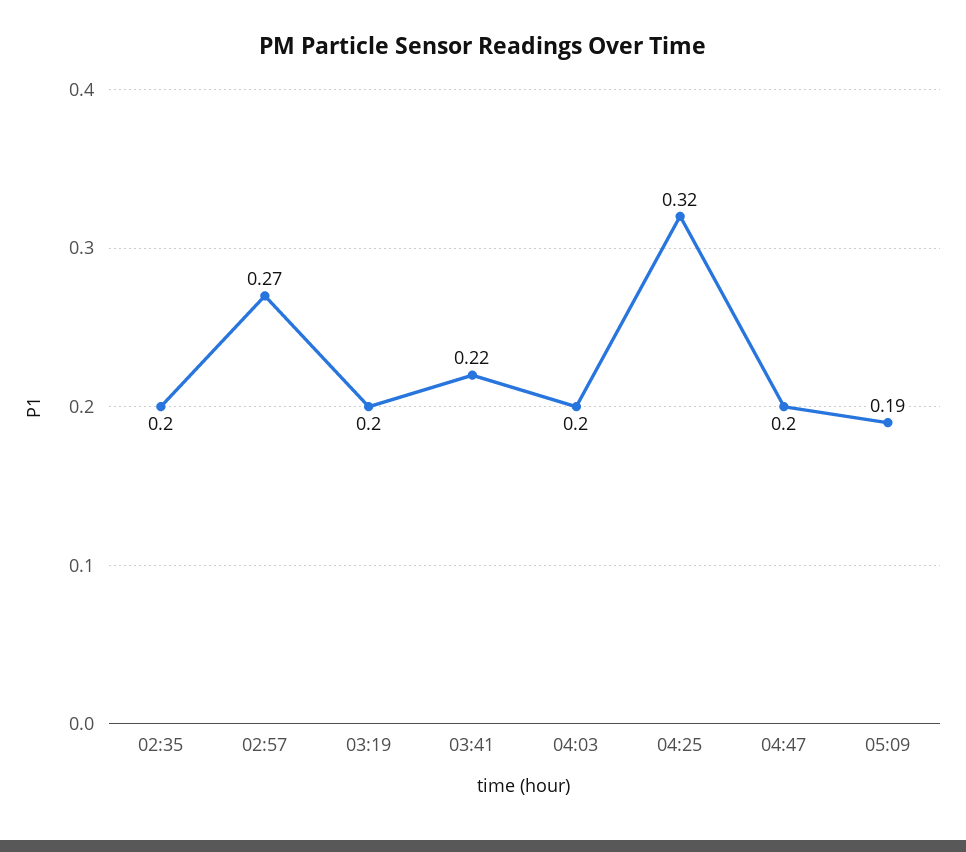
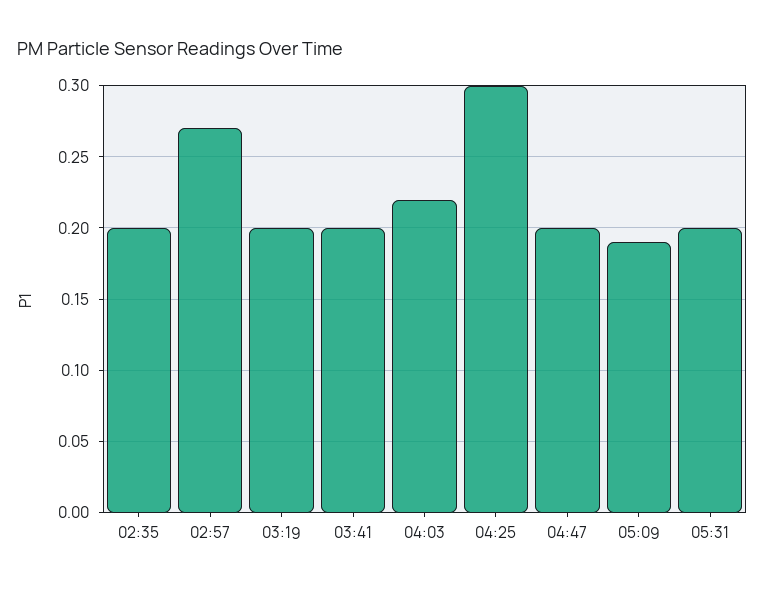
03:41: 0.22 -> 0.2
04:03: 0.2 -> 0.22
04:25: 0.32 -> 0.3
05:31: none -> 0.2

